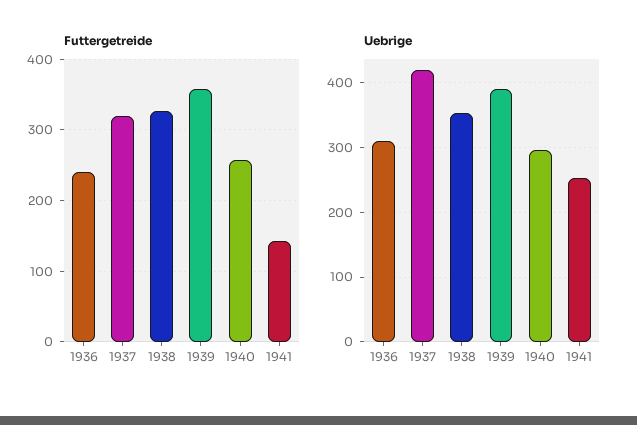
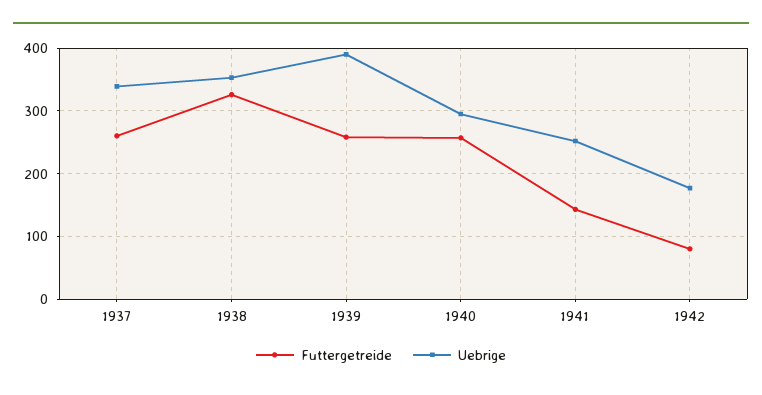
Futtergetreide, 1936: 240 -> none
Futtergetreide, 1937: 320 -> 260
Futtergetreide, 1939: 360 -> 260
Uebrige, 1936: 310 -> none
Uebrige, 1937: 420 -> 340
Futtergetreide, 1942: none -> 80
Uebrige, 1942: none -> 180

